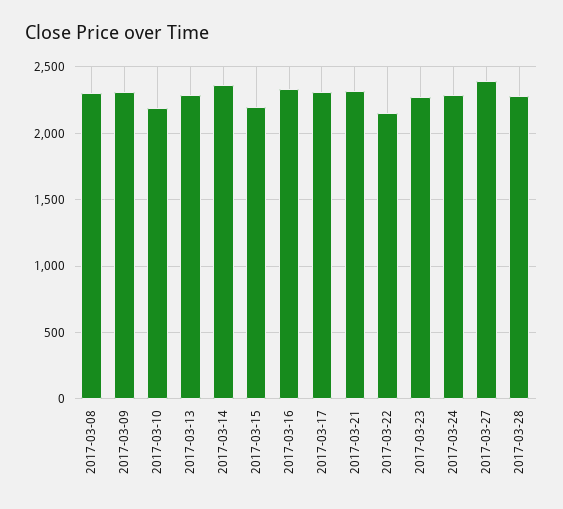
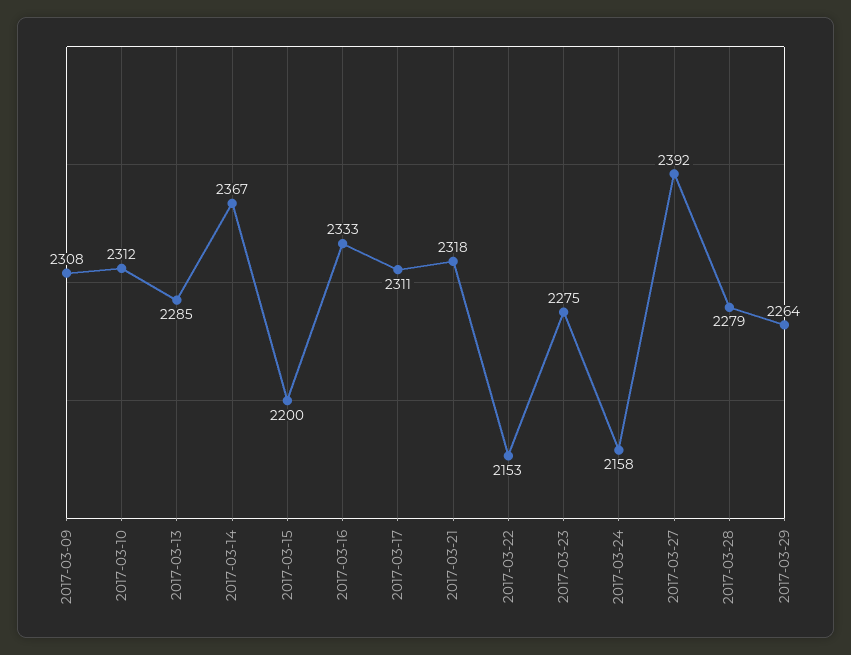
2017-03-08: 2300 -> none
2017-03-10: 2200 -> 2312
2017-03-24: 2300 -> 2158
2017-03-29: none -> 2264

